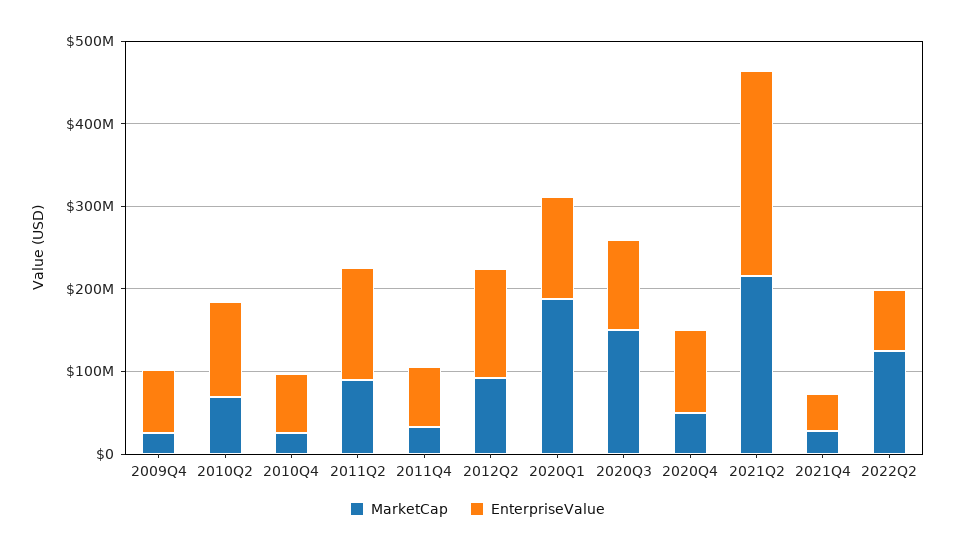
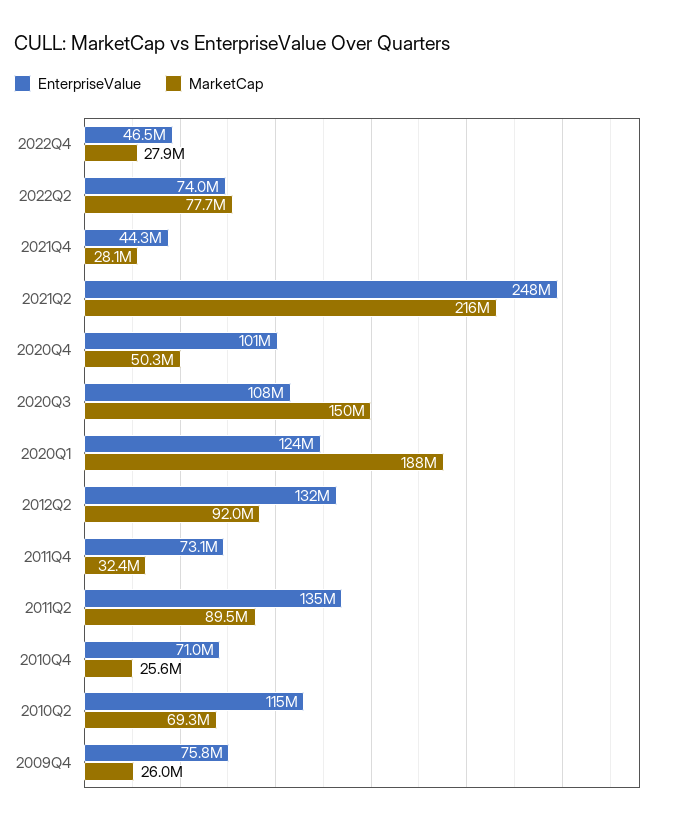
MarketCap, 2022Q2: 120000000 -> 77700000
EnterpriseValue, 2022Q4: none -> 46500000
MarketCap, 2022Q4: none -> 27900000

